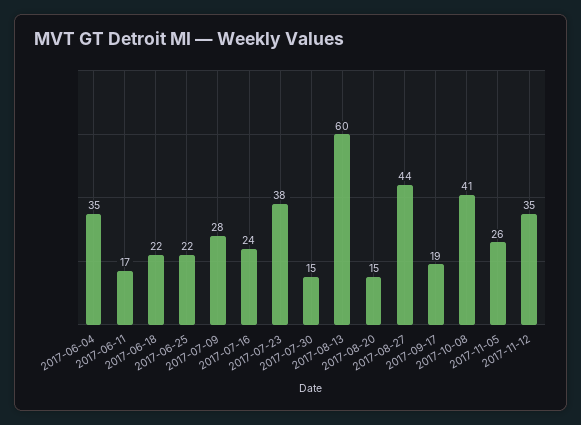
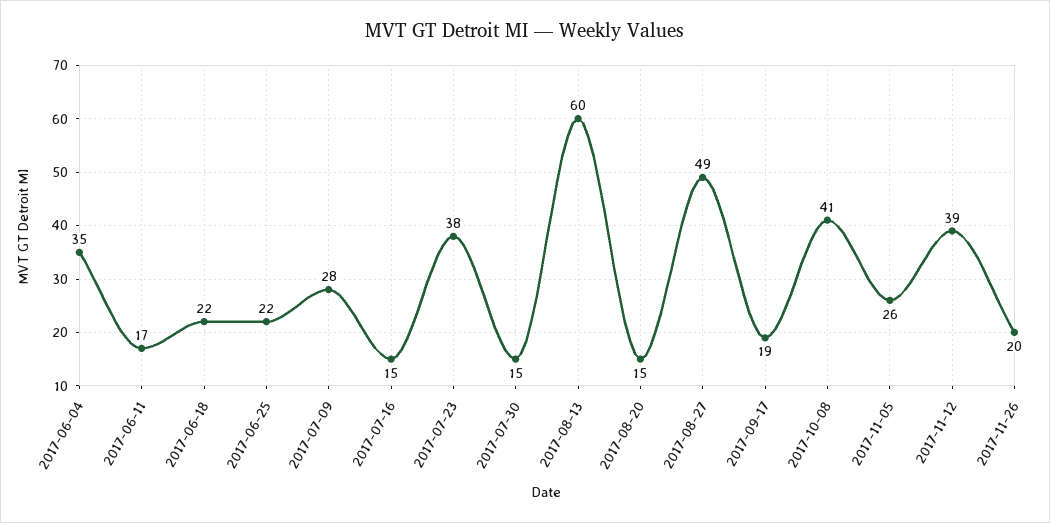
2017-07-16: 24 -> 15
2017-08-27: 44 -> 49
2017-11-12: 35 -> 39
2017-11-26: none -> 20

